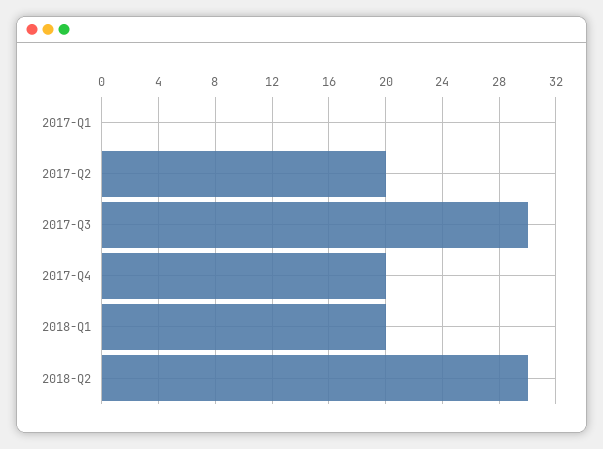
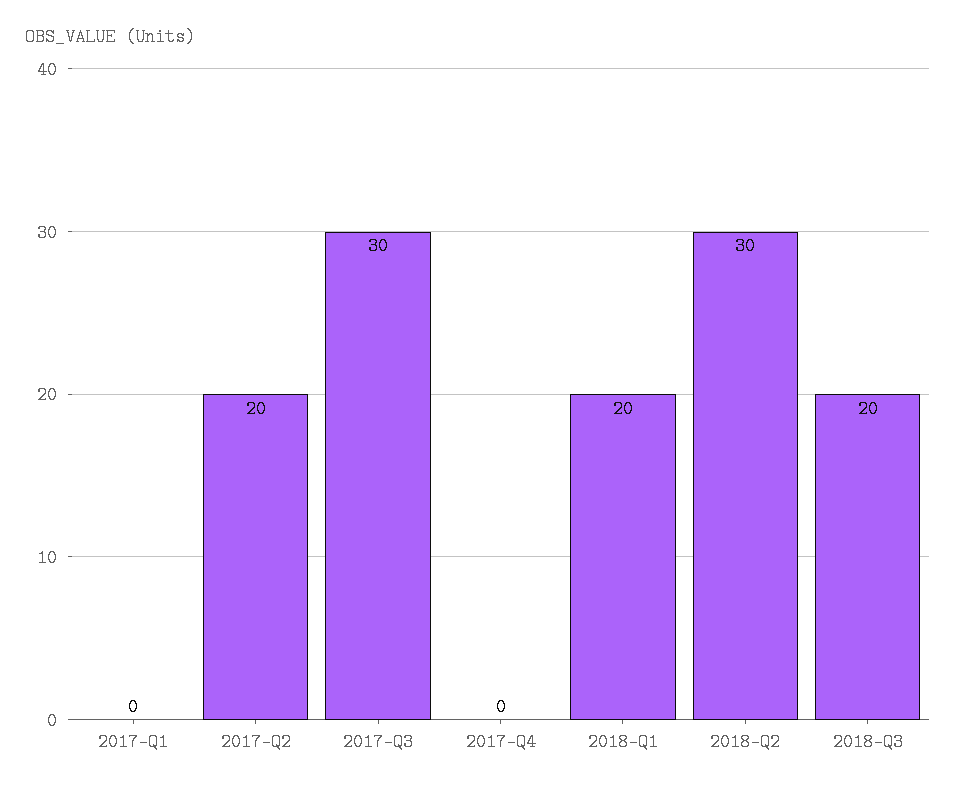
2017-Q4: 20 -> 0
2018-Q3: none -> 20

